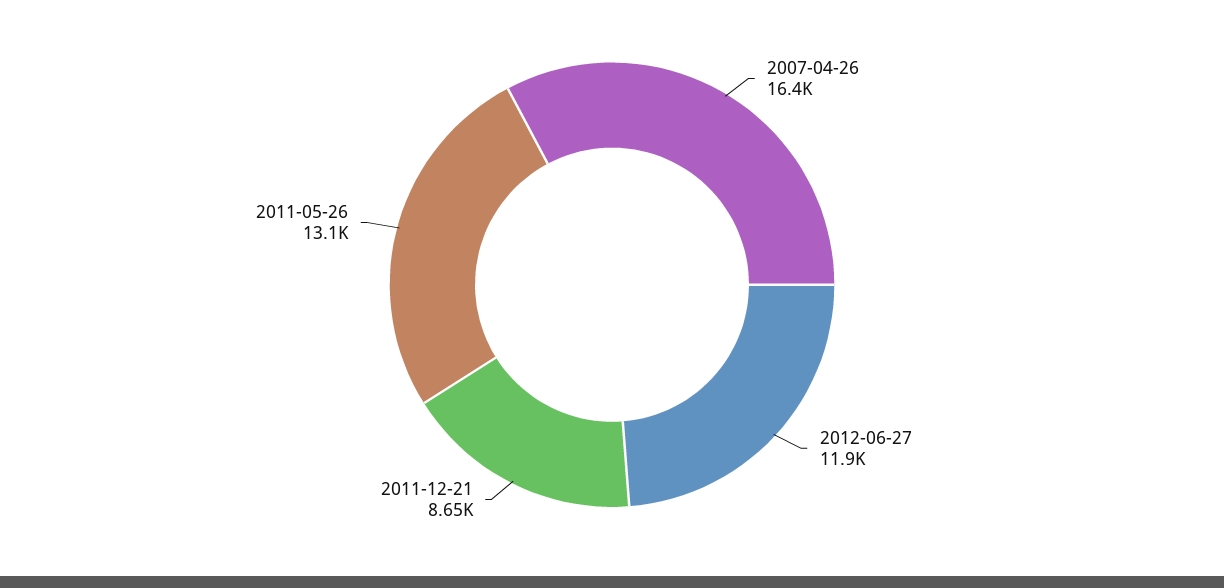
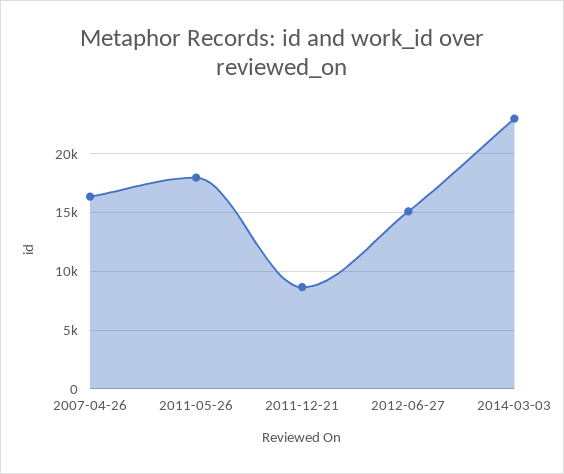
2012-06-27: 11900 -> 15000
2011-05-26: 13100 -> 18000
2014-03-03: none -> 23000

